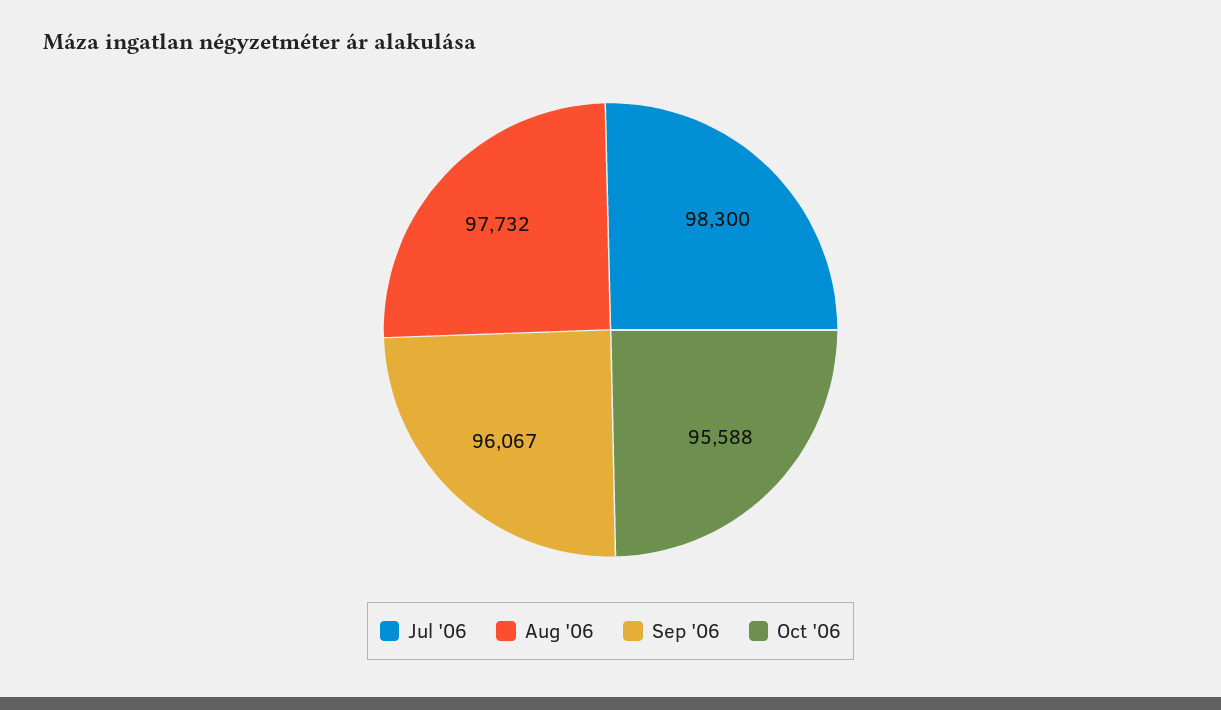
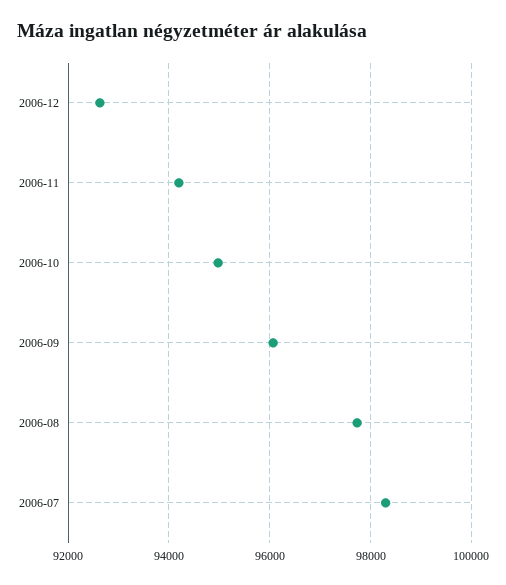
Oct '06: 95588 -> 95000
2006-12: none -> 92600
2006-11: none -> 94200

